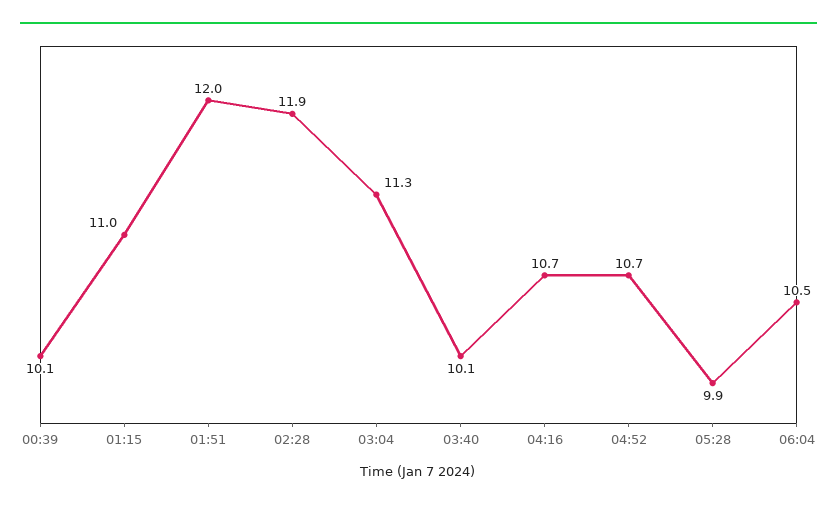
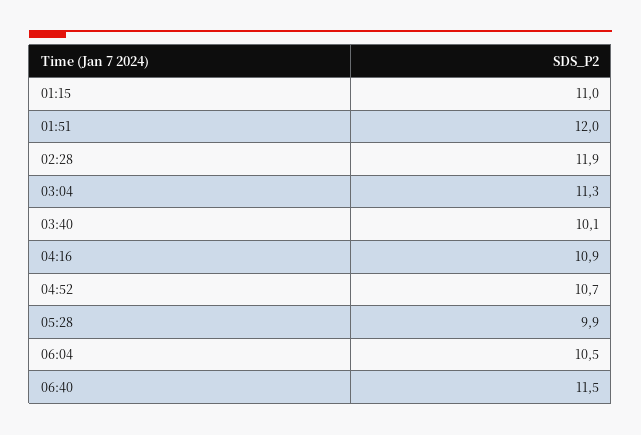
00:39: 10.1 -> none
04:16: 10.7 -> 10.9
06:40: none -> 11.5

